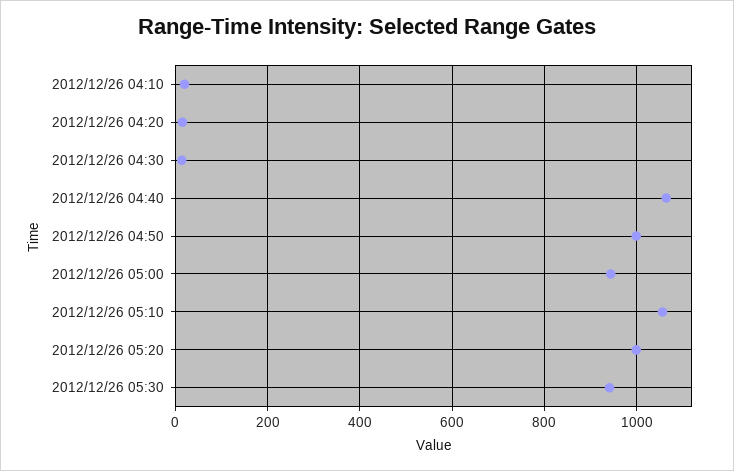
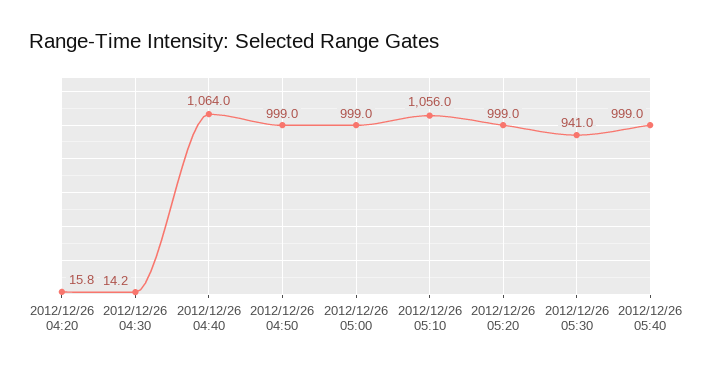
2012/12/26 04:10: 20 -> none
2012/12/26 05:00: 940 -> 999
2012/12/26 05:40: none -> 999

